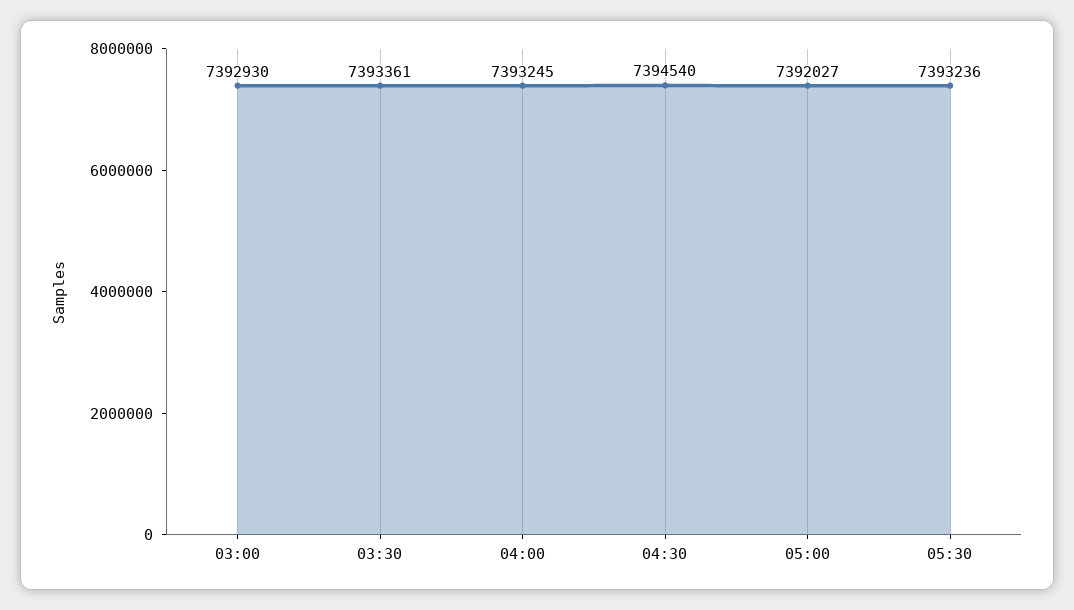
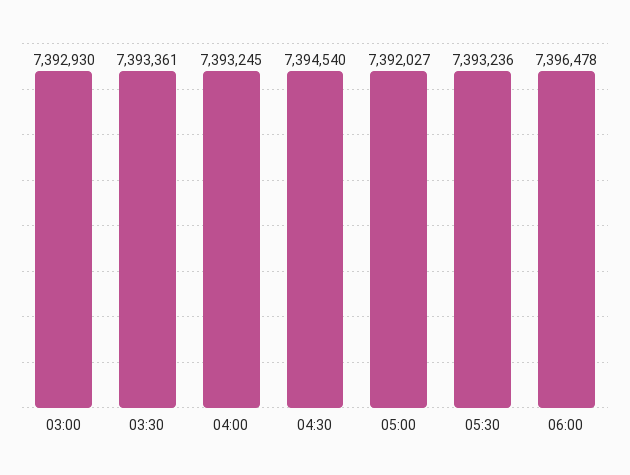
06:00: none -> 7396478

